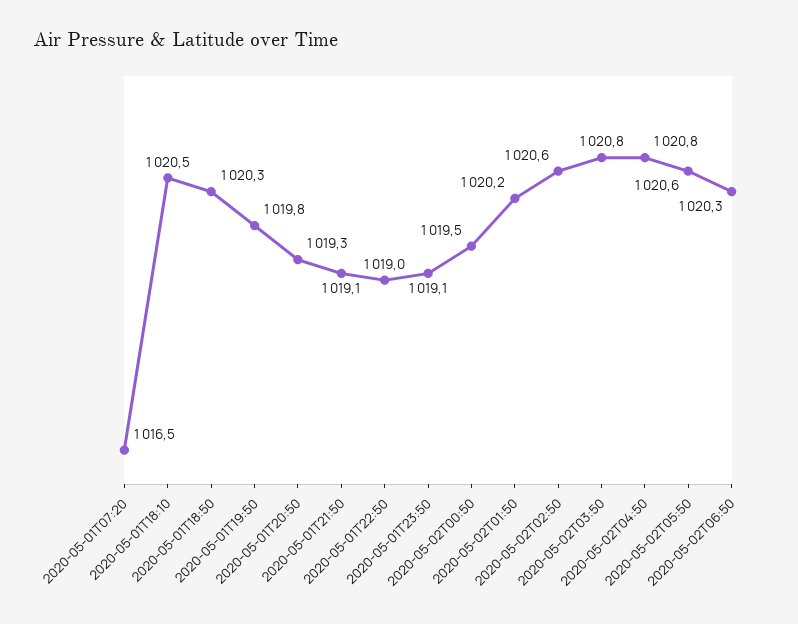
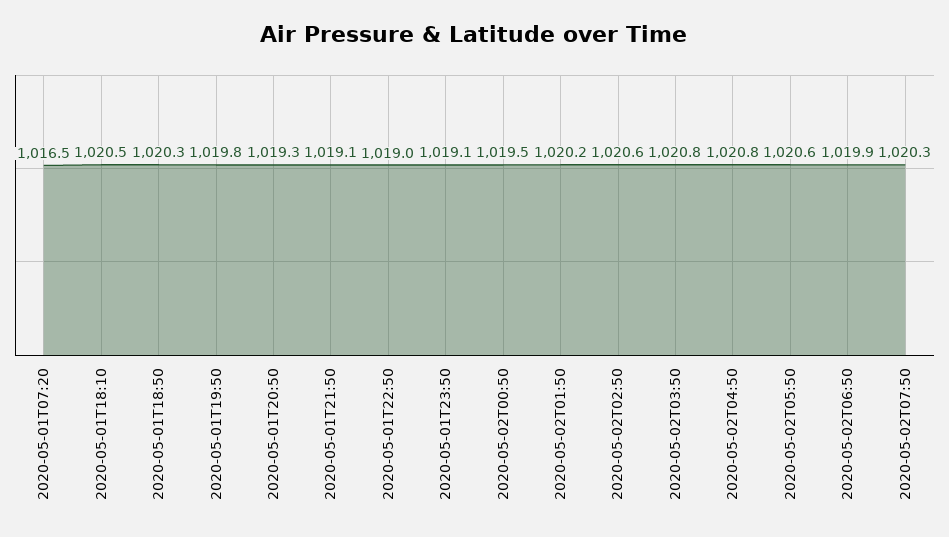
2020-05-02T06:50: 1020.3 -> 1019.9
2020-05-02T07:50: none -> 1020.3

